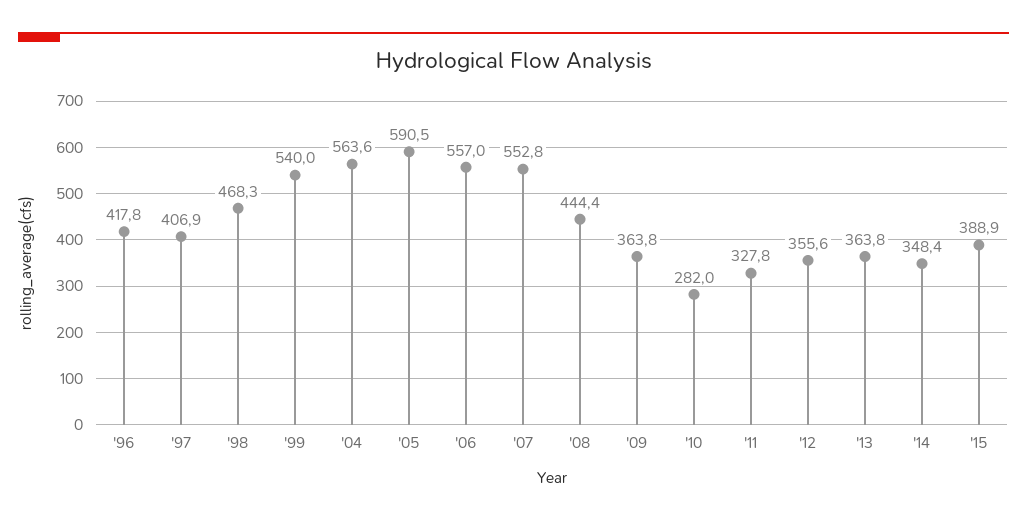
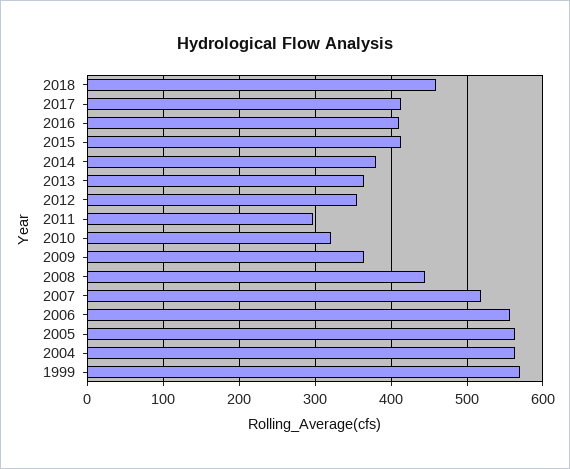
'96: 417.8 -> none
'97: 406.9 -> none
'98: 468.3 -> none
'99: 540 -> 570
'05: 590.5 -> 560
'07: 552.8 -> 520
'10: 282 -> 320
'11: 327.8 -> 300
'14: 348.4 -> 380
'15: 388.9 -> 410
2018: none -> 460
2017: none -> 410
2016: none -> 410

